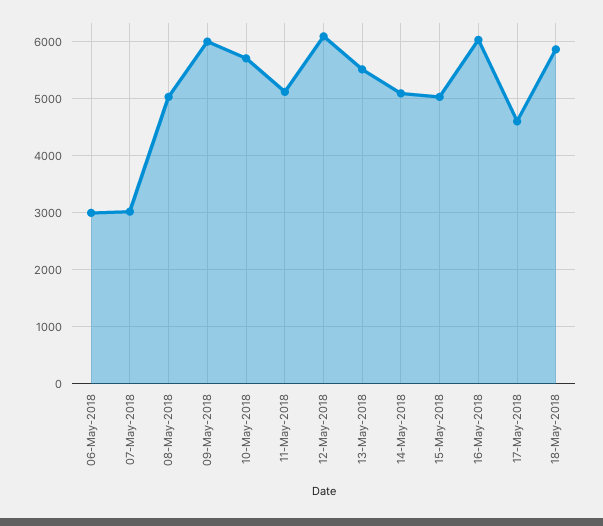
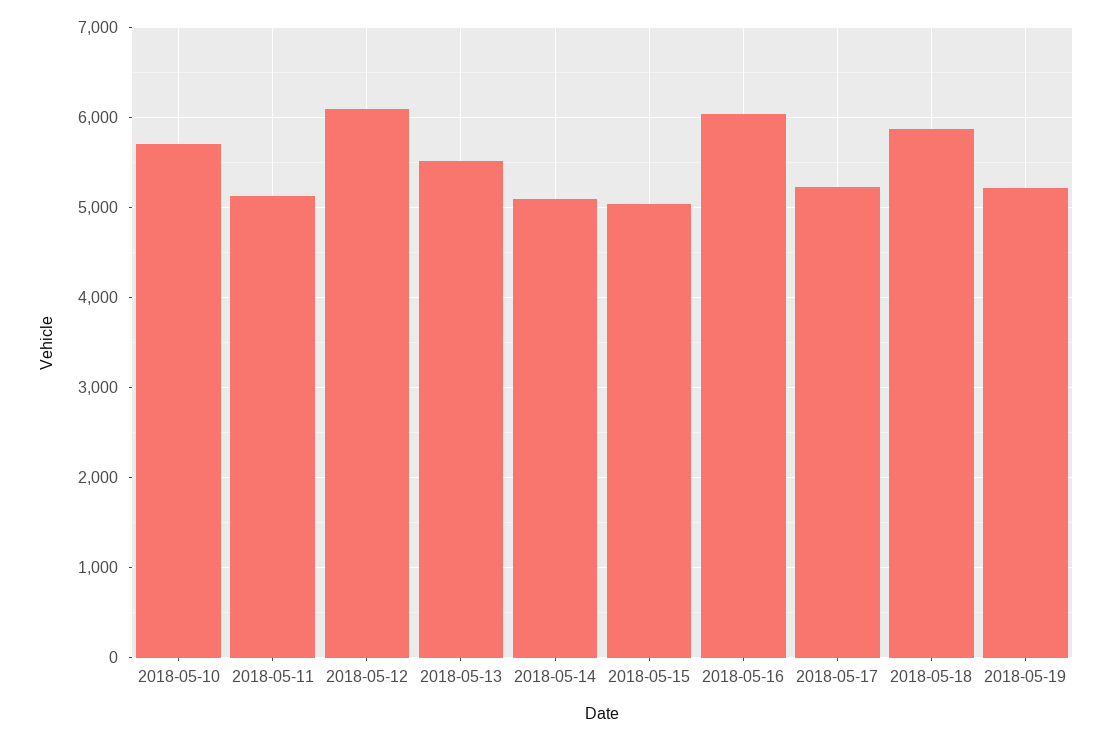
06-May-2018: 3000 -> none
07-May-2018: 3000 -> none
08-May-2018: 5000 -> none
09-May-2018: 6000 -> none
17-May-2018: 4600 -> 5200
2018-05-19: none -> 5200

